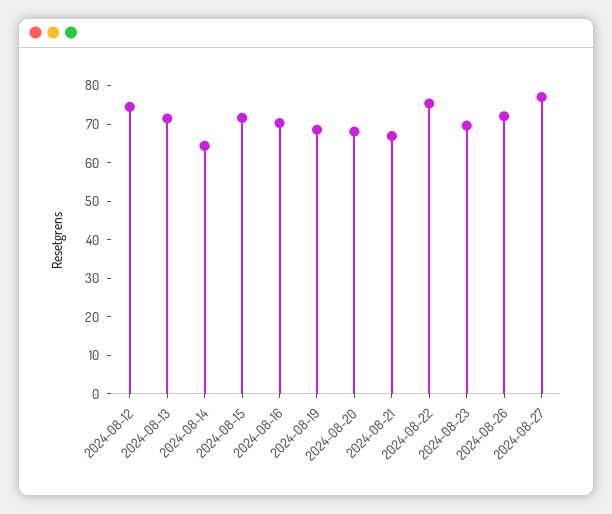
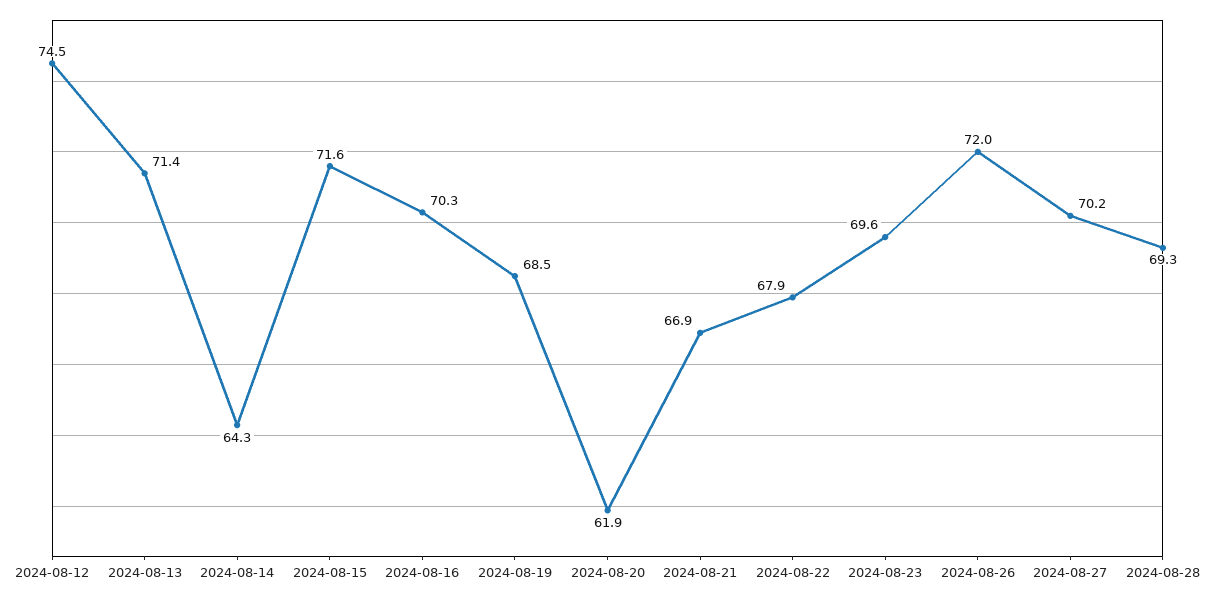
2024-08-20: 67.5 -> 61.9
2024-08-22: 75 -> 67.9
2024-08-27: 77.5 -> 70.2
2024-08-28: none -> 69.3

